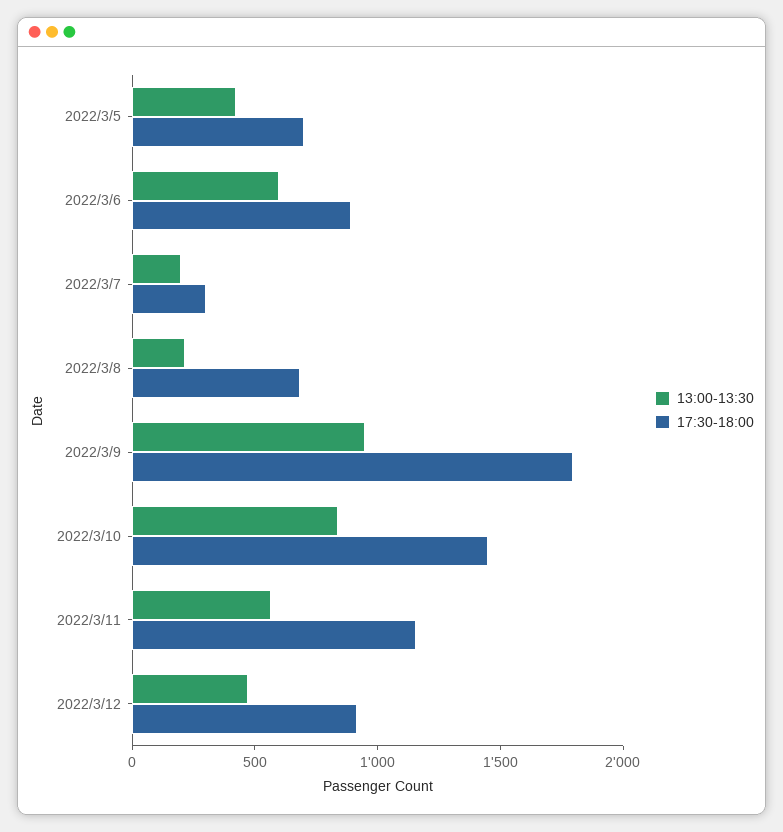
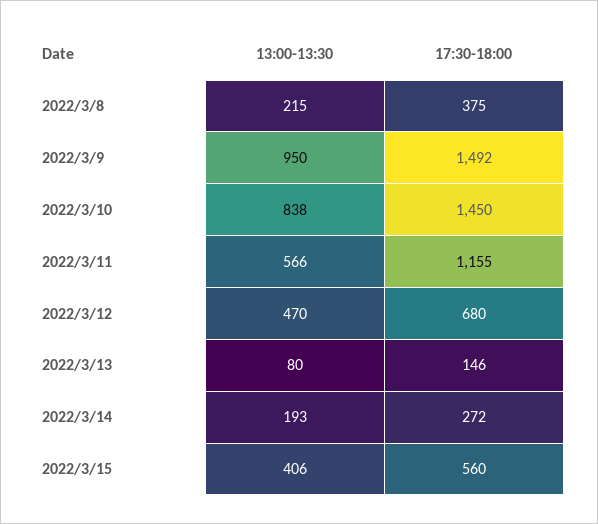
13:00-13:30, 2022/3/5: 400 -> none
17:30-18:00, 2022/3/5: 700 -> none
13:00-13:30, 2022/3/6: 600 -> none
17:30-18:00, 2022/3/6: 900 -> none
13:00-13:30, 2022/3/7: 200 -> none
17:30-18:00, 2022/3/7: 300 -> none
17:30-18:00, 2022/3/8: 700 -> 375
17:30-18:00, 2022/3/9: 1800 -> 1492
17:30-18:00, 2022/3/12: 900 -> 680
13:00-13:30, 2022/3/13: none -> 80
17:30-18:00, 2022/3/13: none -> 146
13:00-13:30, 2022/3/14: none -> 193
17:30-18:00, 2022/3/14: none -> 272
13:00-13:30, 2022/3/15: none -> 406
17:30-18:00, 2022/3/15: none -> 560

